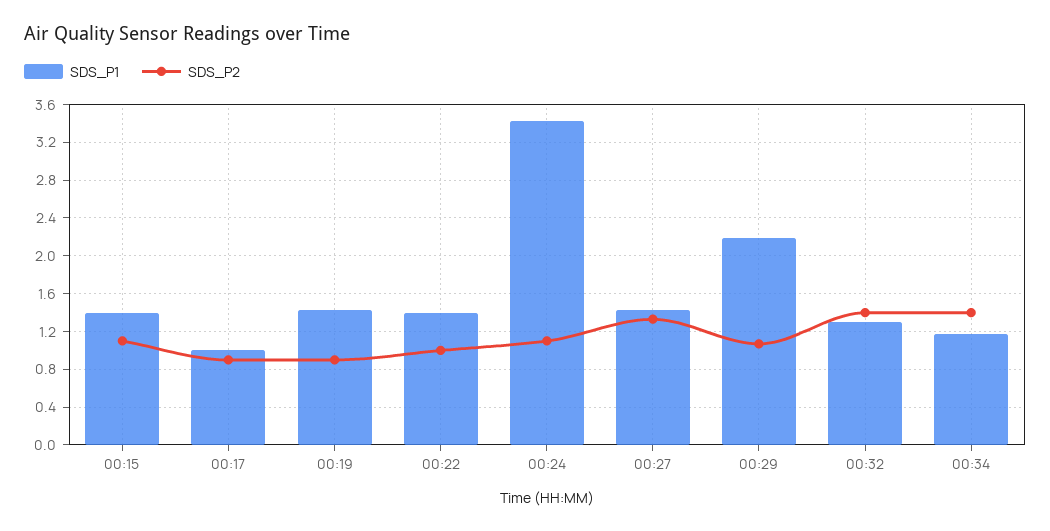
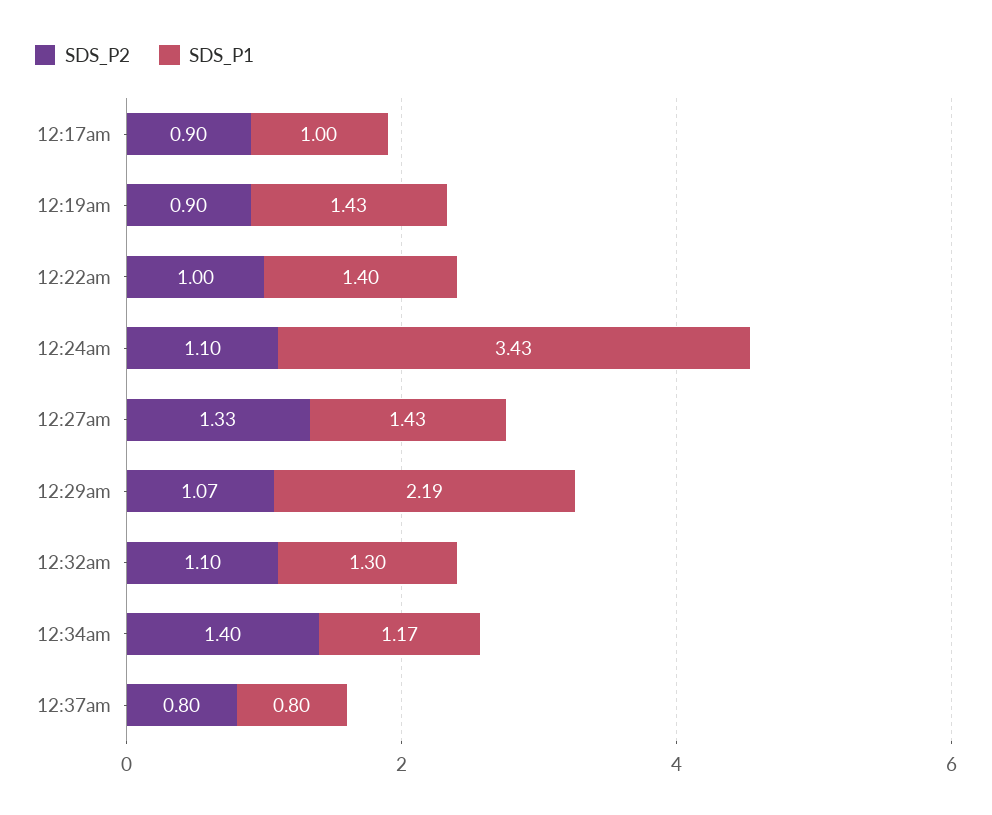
SDS_P1, 00:15: 1.4 -> none
SDS_P2, 00:15: 1.1 -> none
SDS_P2, 00:32: 1.4 -> 1.1
SDS_P2, 12:37am: none -> 0.8
SDS_P1, 12:37am: none -> 0.8

